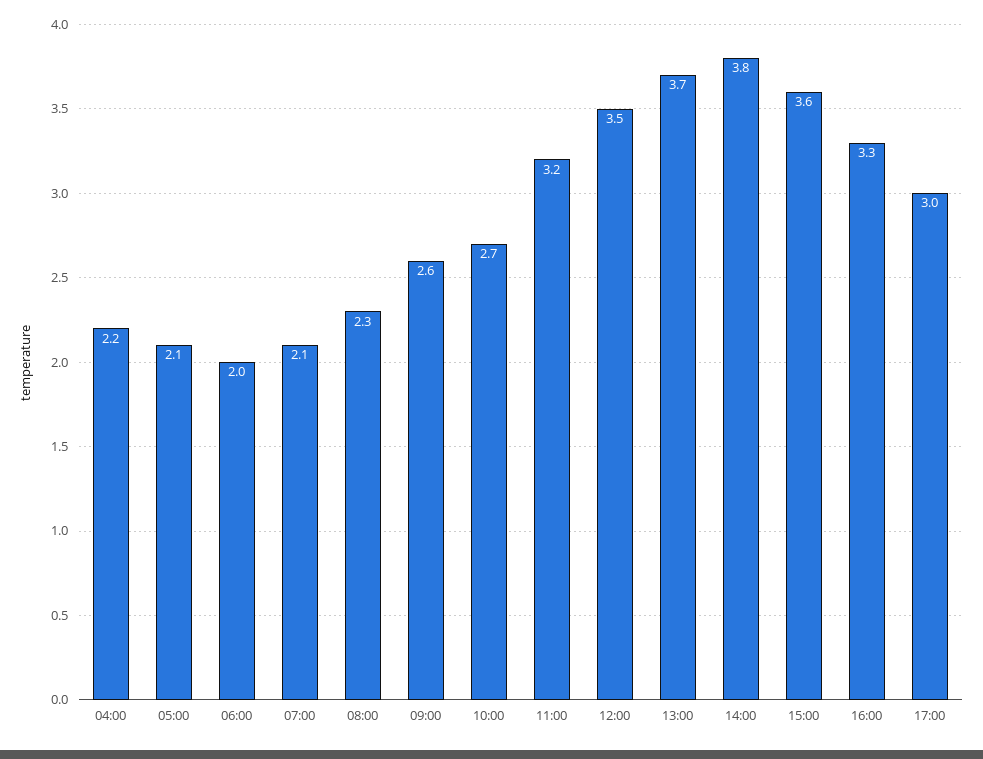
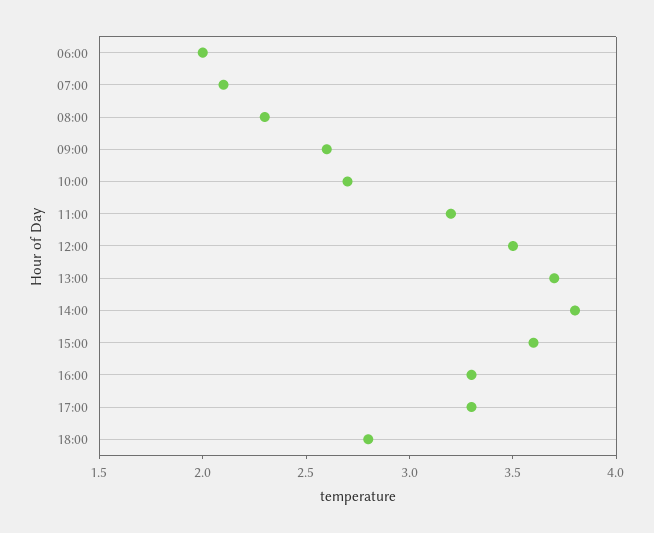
04:00: 2.2 -> none
05:00: 2.1 -> none
17:00: 3 -> 3.3
18:00: none -> 2.8

